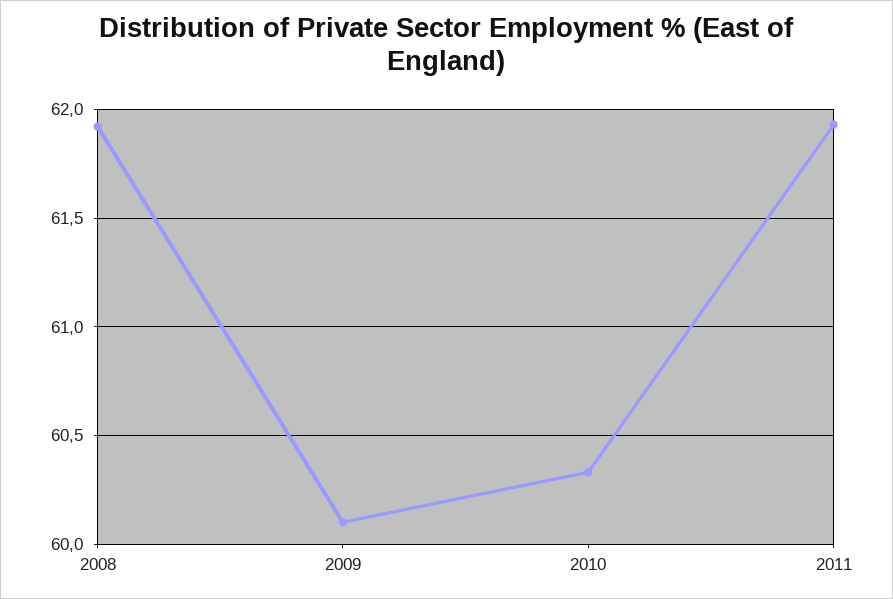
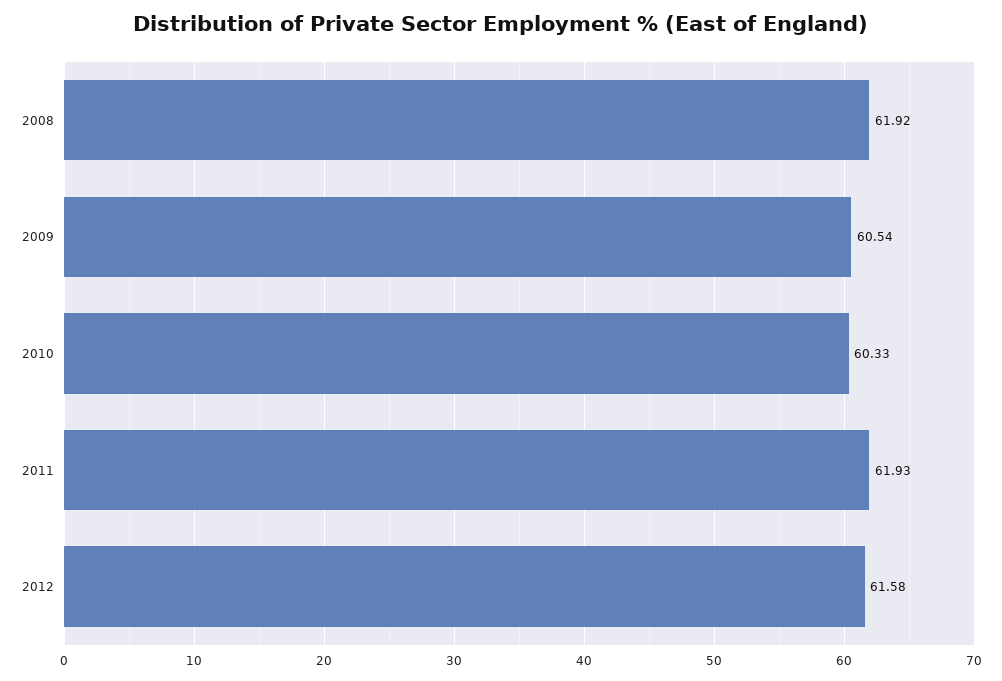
2009: 60.1 -> 60.54
2012: none -> 61.58

